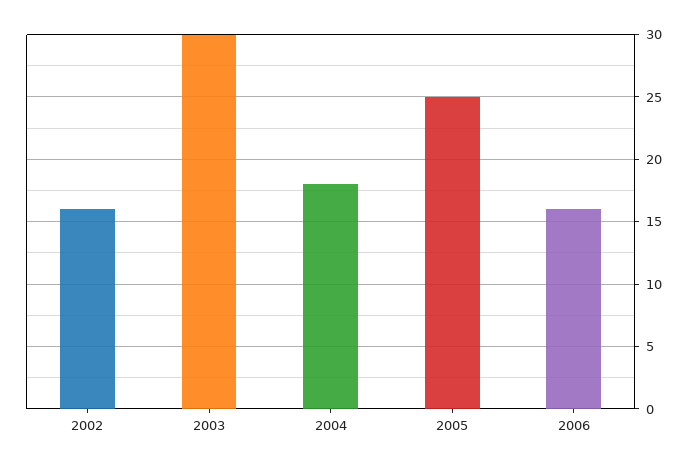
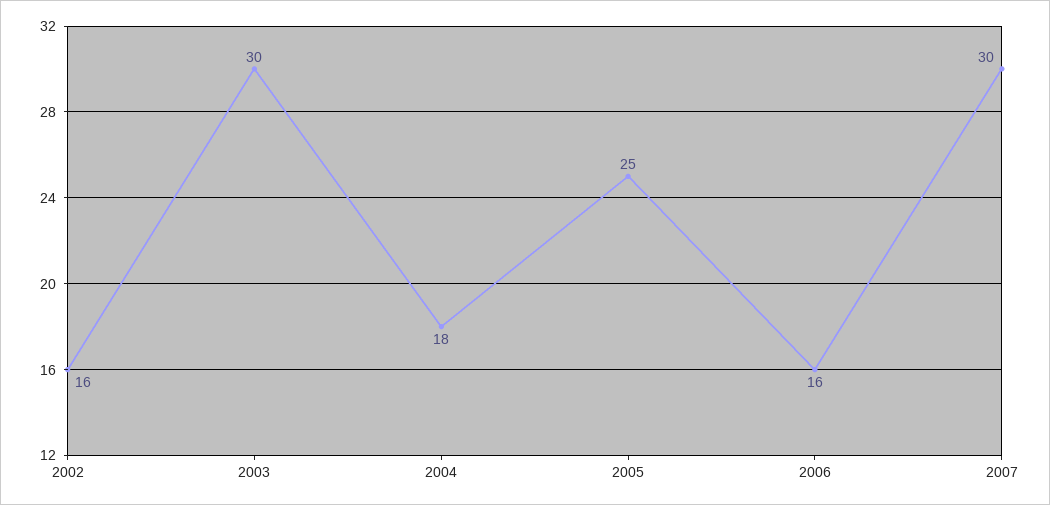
2007: none -> 30

